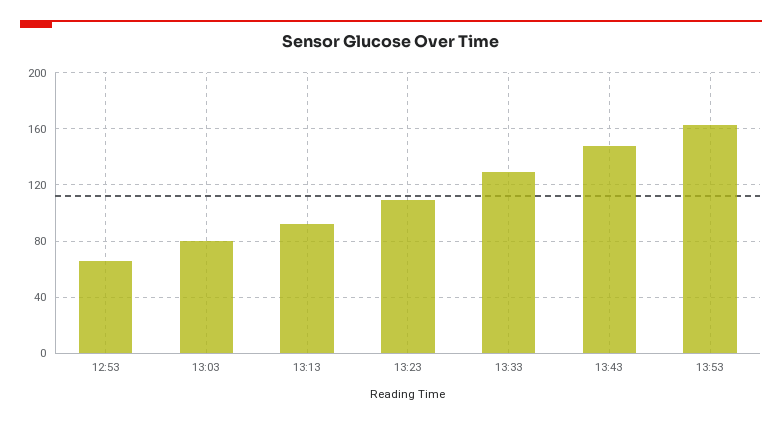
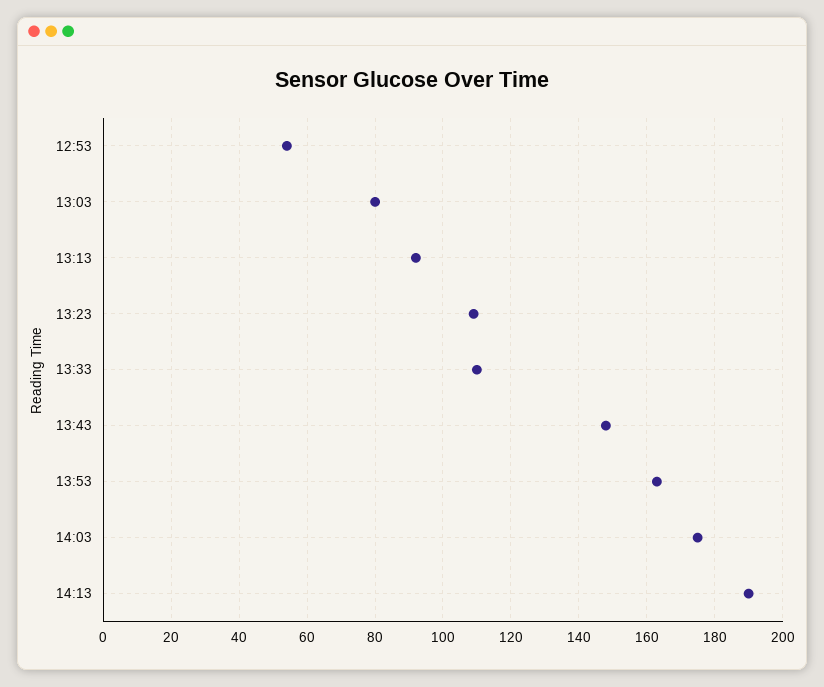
12:53: 65 -> 55
13:33: 130 -> 110
14:03: none -> 175
14:13: none -> 190

